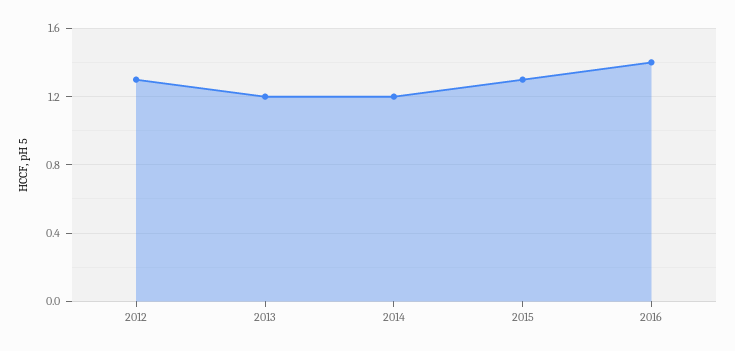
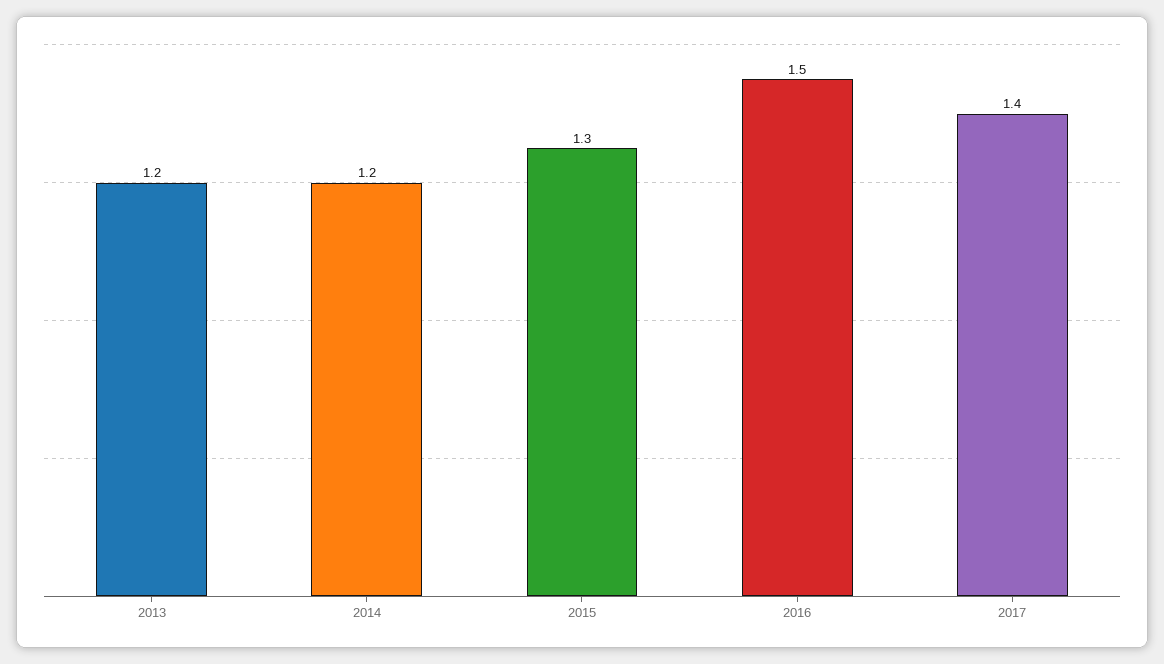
2012: 1.3 -> none
2016: 1.4 -> 1.5
2017: none -> 1.4

